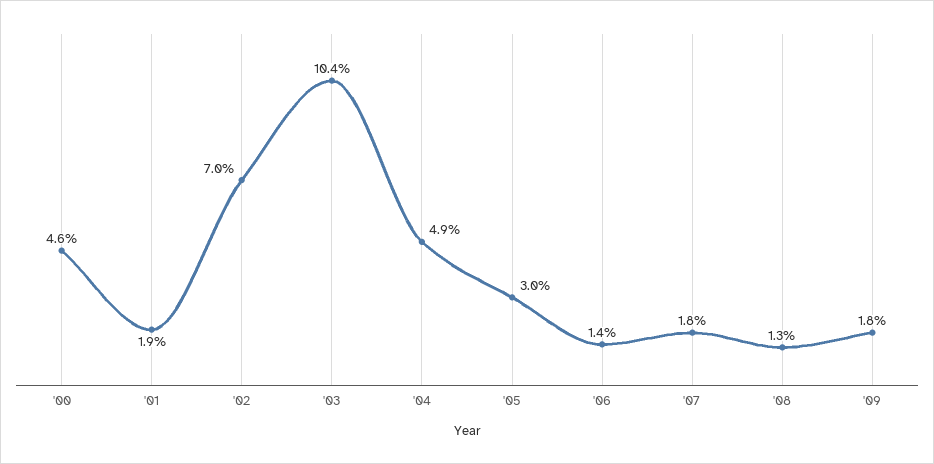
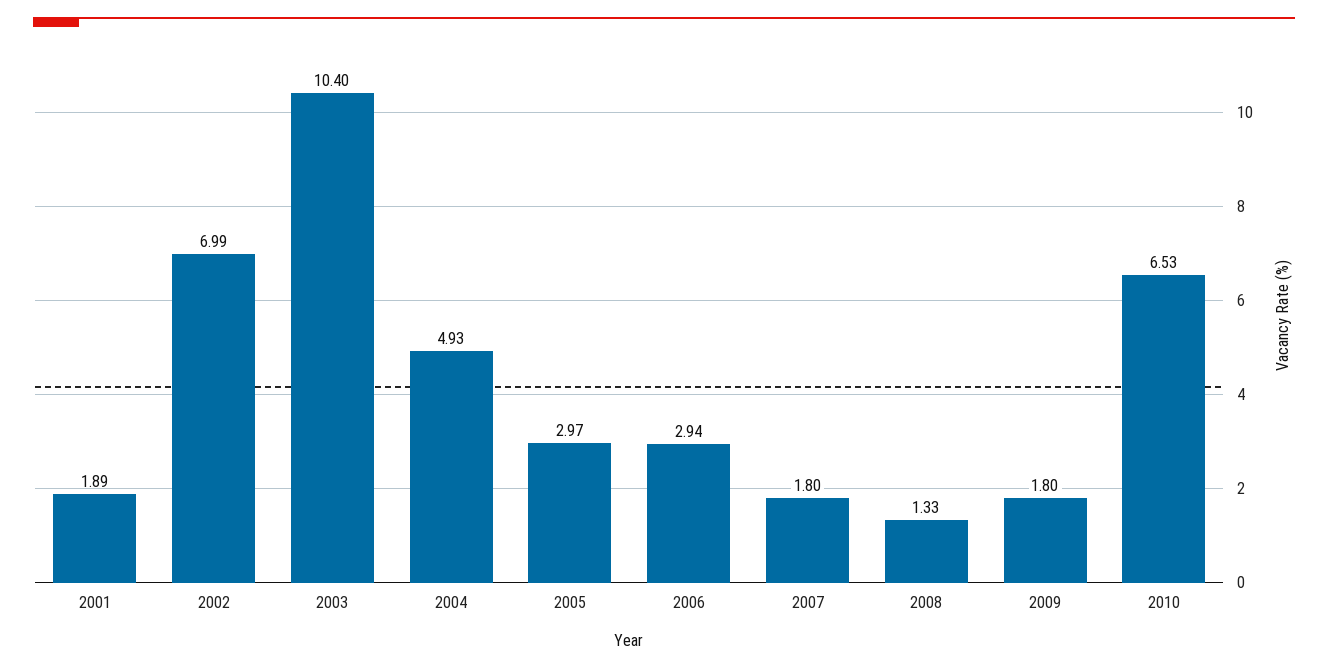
'00: 4.6 -> none
'06: 1.4 -> 2.94
2010: none -> 6.53

